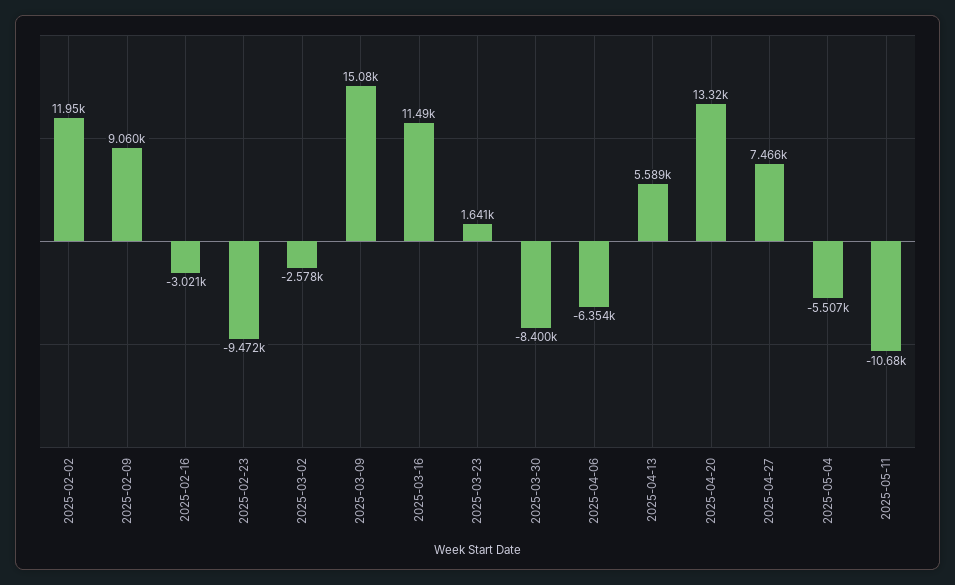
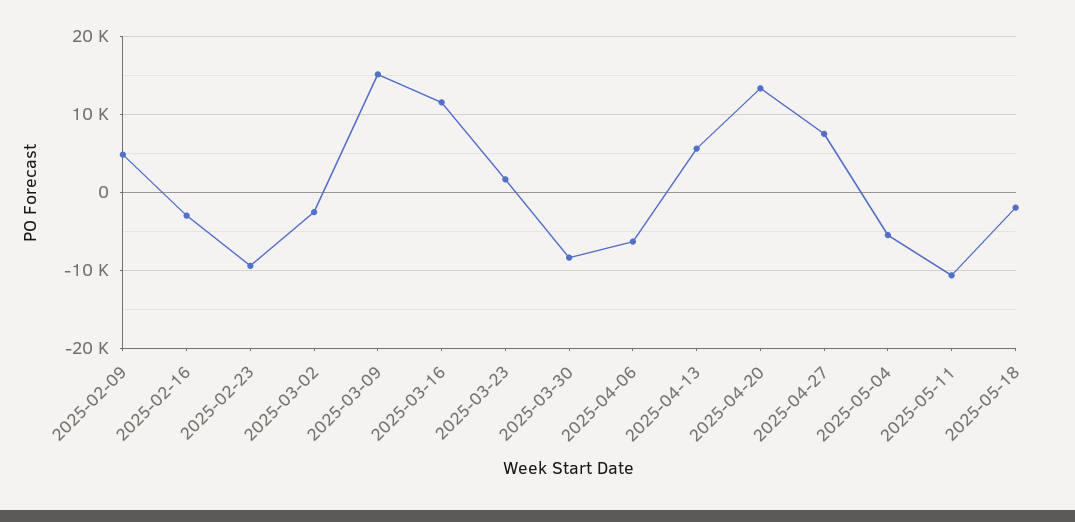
2025-02-02: 11950 -> none
2025-02-09: 9060 -> 5000
2025-05-18: none -> -2000

